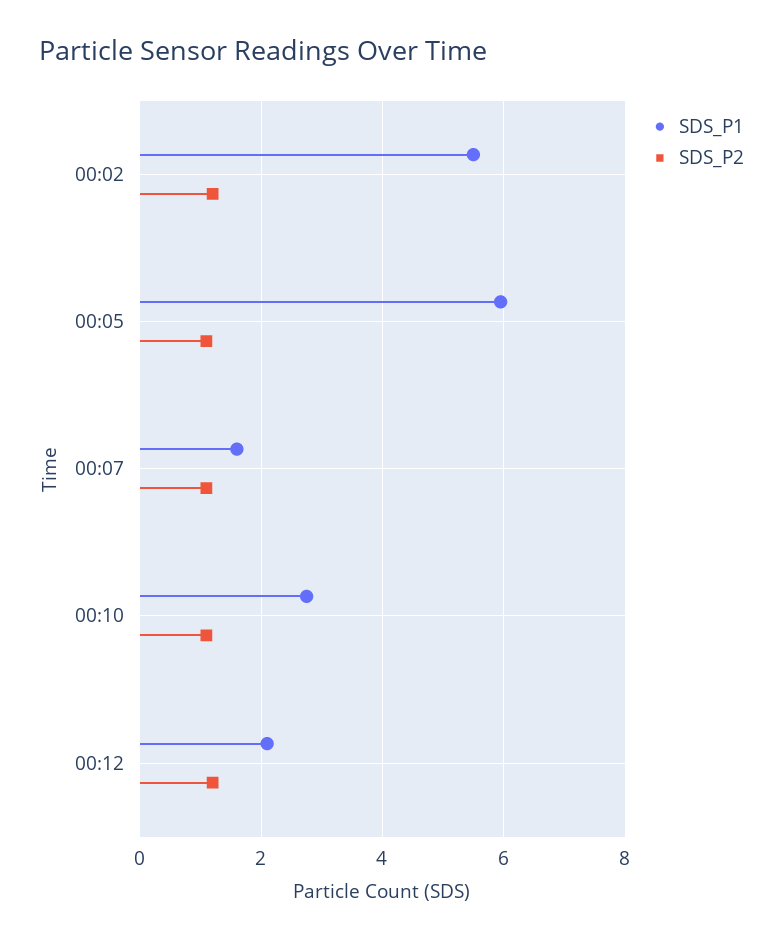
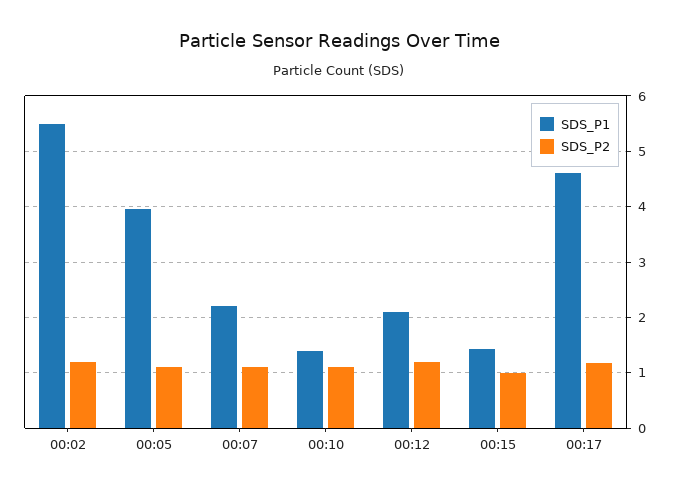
SDS_P1, 00:05: 6 -> 4
SDS_P1, 00:07: 1.6 -> 2.2
SDS_P1, 00:10: 2.8 -> 1.4
SDS_P1, 00:15: none -> 1.4
SDS_P2, 00:15: none -> 1
SDS_P1, 00:17: none -> 4.6
SDS_P2, 00:17: none -> 1.2

